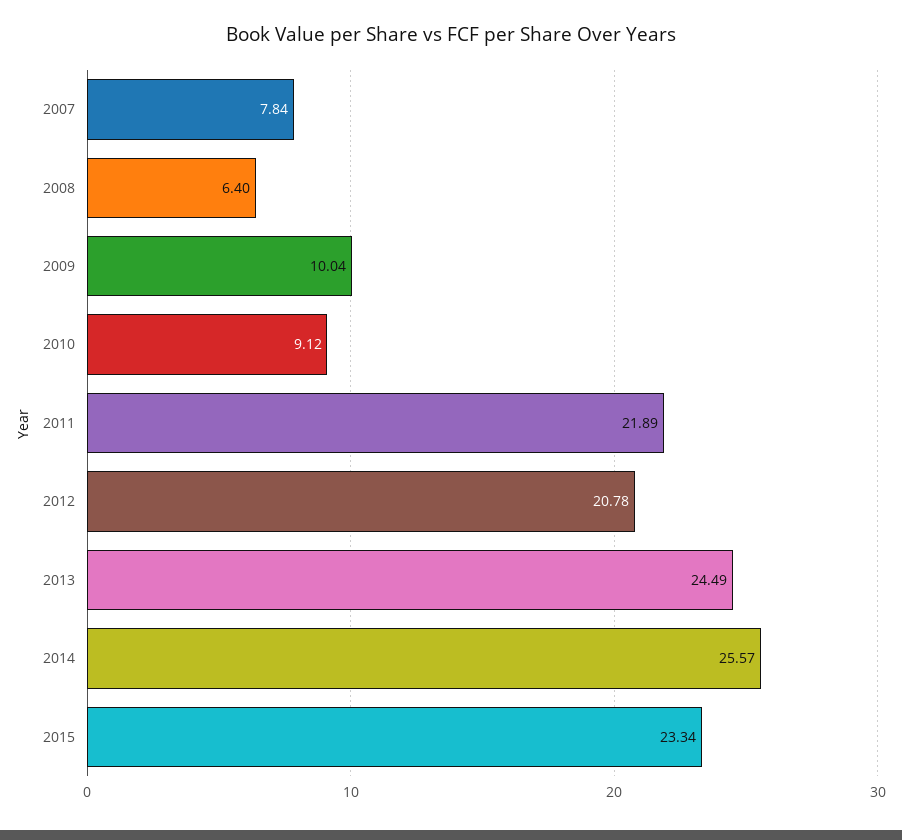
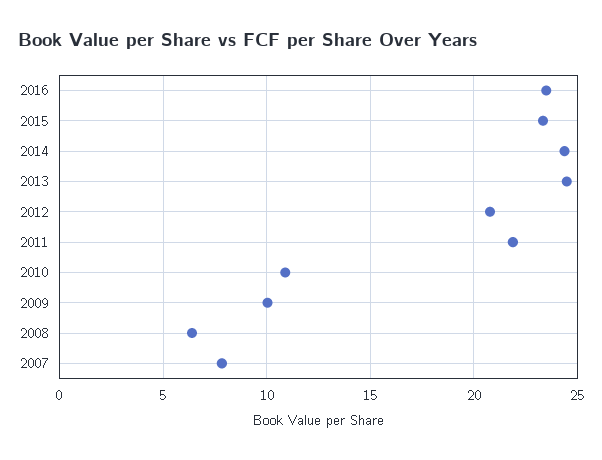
2010: 9.12 -> 11
2014: 25.57 -> 24.5
2016: none -> 23.5

